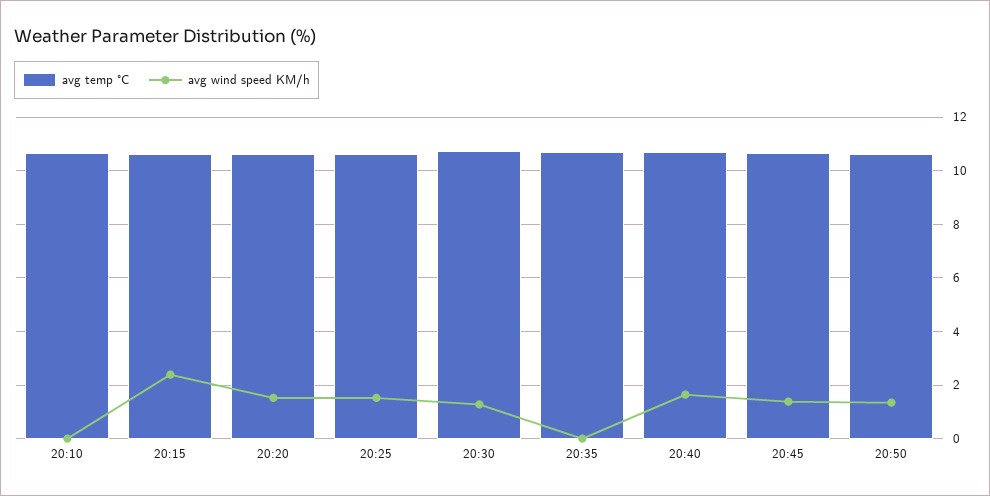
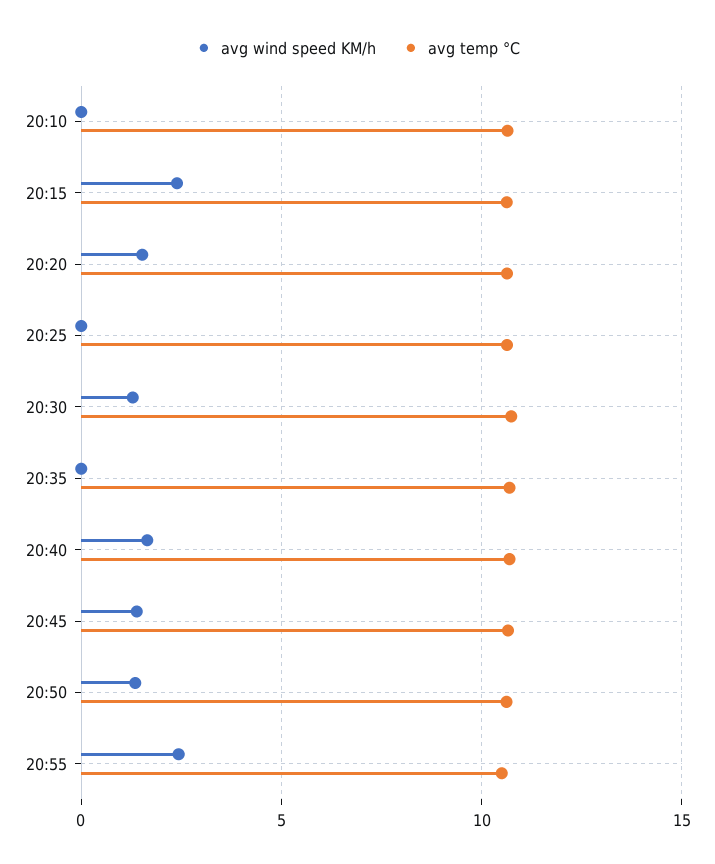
avg wind speed KM/h, 20:25: 1.5 -> 0
avg wind speed KM/h, 20:55: none -> 2.5
avg temp °C, 20:55: none -> 10.5

